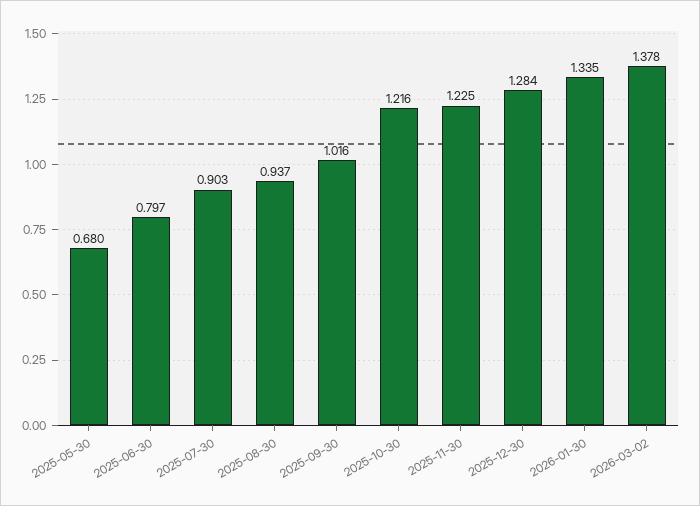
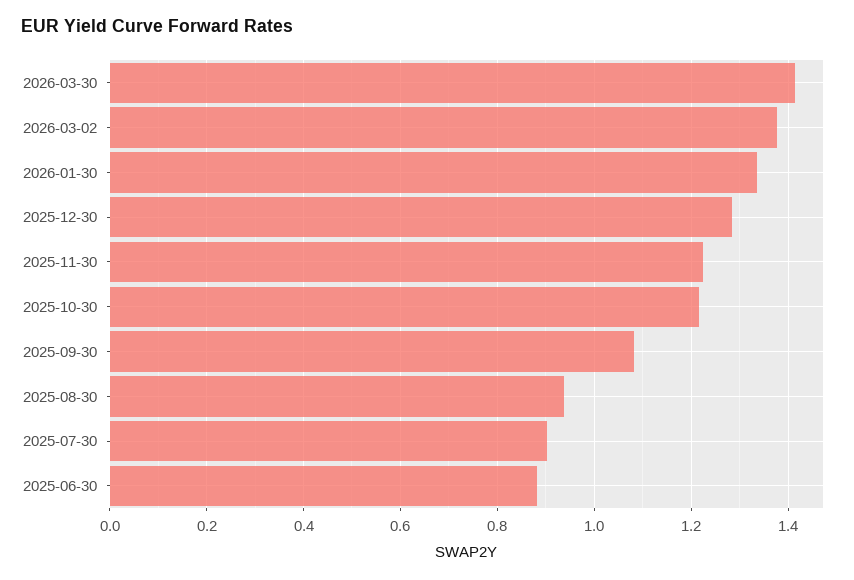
2025-05-30: 0.68 -> none
2025-06-30: 0.797 -> 0.88
2025-09-30: 1.016 -> 1.08
2026-03-30: none -> 1.42

